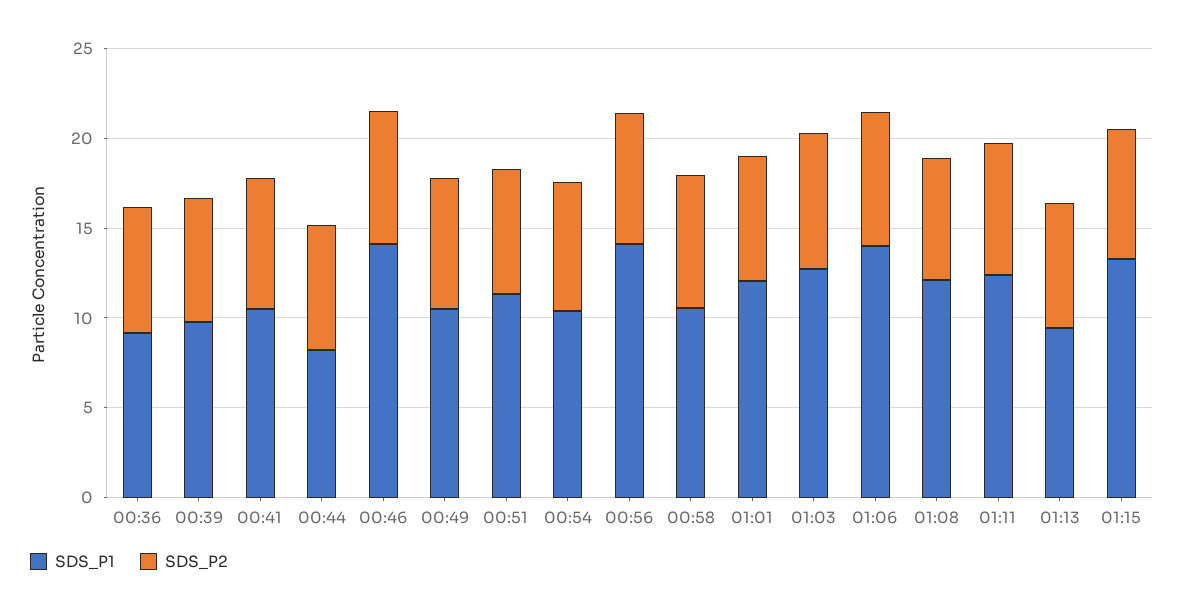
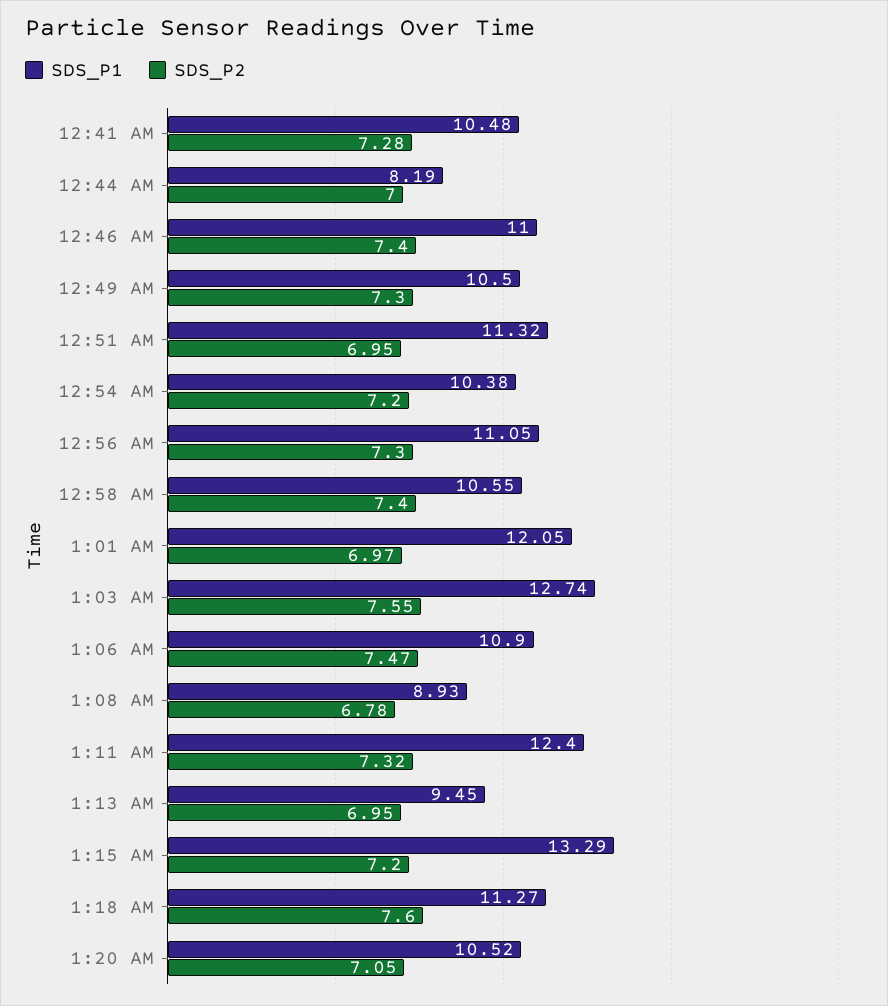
SDS_P1, 00:36: 9 -> none
SDS_P2, 00:36: 7 -> none
SDS_P1, 00:39: 10 -> none
SDS_P2, 00:39: 7 -> none
SDS_P1, 00:46: 14 -> 11
SDS_P1, 00:56: 14 -> 11.05
SDS_P1, 01:06: 14 -> 10.9
SDS_P1, 01:08: 12 -> 8.93
SDS_P1, 1:18 AM: none -> 11.27
SDS_P2, 1:18 AM: none -> 7.6
SDS_P1, 1:20 AM: none -> 10.52
SDS_P2, 1:20 AM: none -> 7.05

